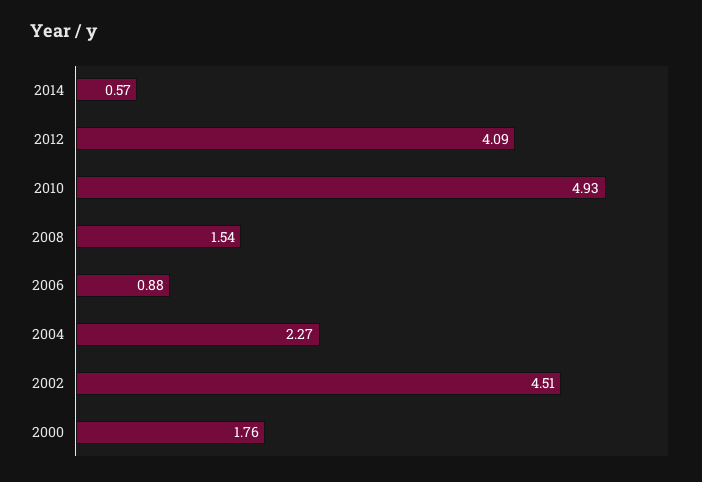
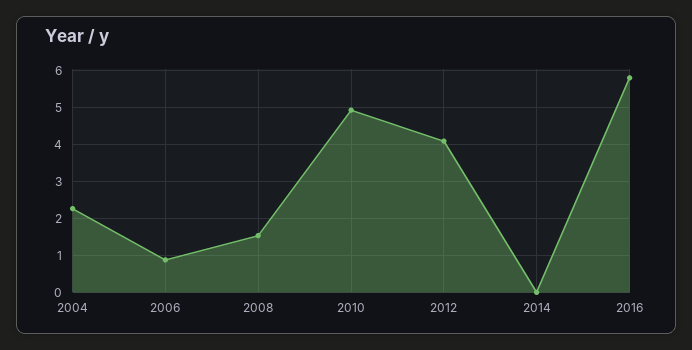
2014: 0.57 -> 0
2002: 4.51 -> none
2000: 1.76 -> none
2016: none -> 5.8

